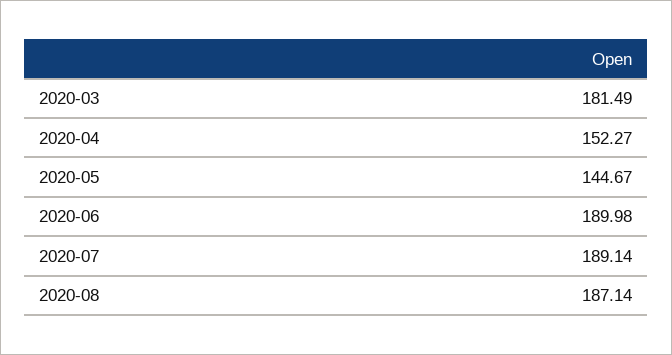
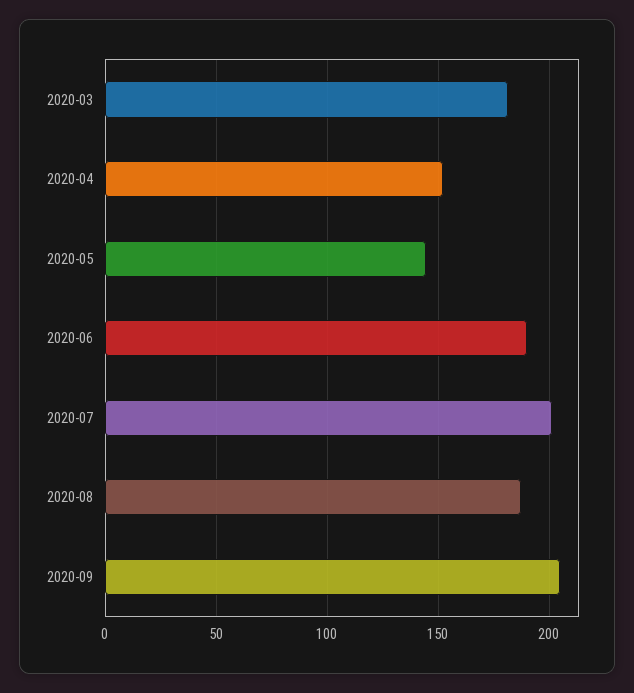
2020-07: 189.14 -> 200
2020-09: none -> 205

